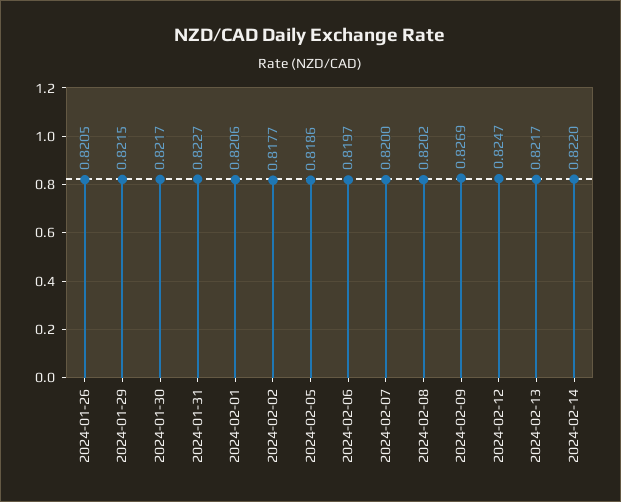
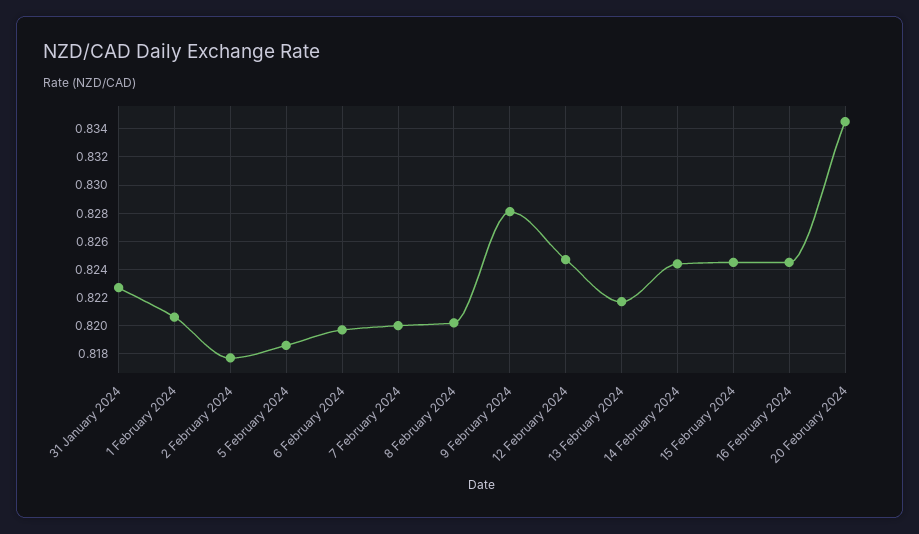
2024-01-26: 0.8205 -> none
2024-01-29: 0.8215 -> none
2024-01-30: 0.8217 -> none
2024-02-09: 0.8269 -> 0.828
2024-02-14: 0.822 -> 0.8245
15 February 2024: none -> 0.8245
16 February 2024: none -> 0.8245
20 February 2024: none -> 0.8345

